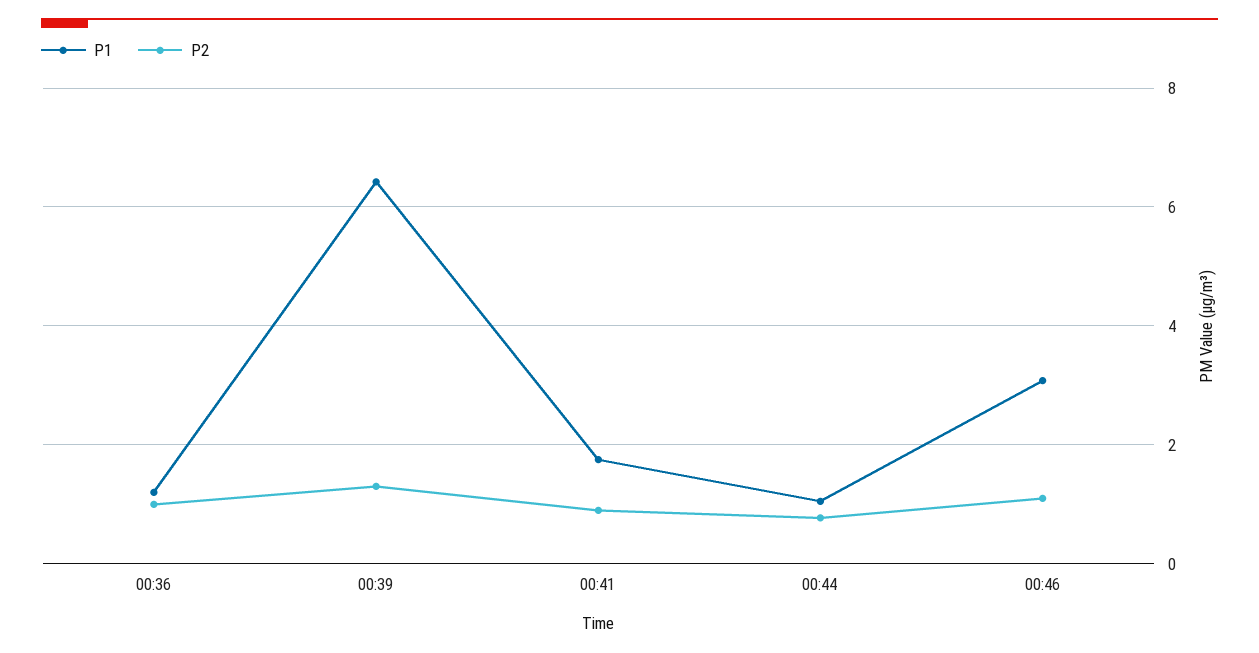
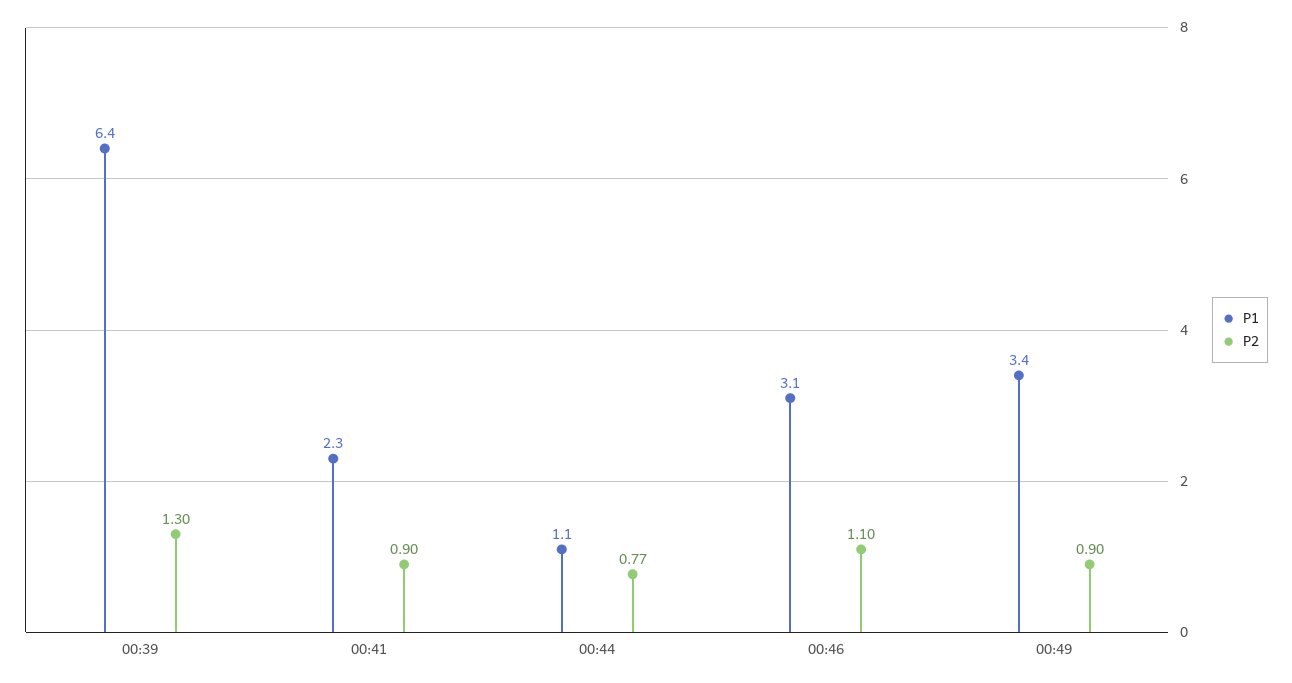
P1, 00:36: 1.2 -> none
P2, 00:36: 1 -> none
P1, 00:41: 1.8 -> 2.3
P1, 00:49: none -> 3.4
P2, 00:49: none -> 0.9

